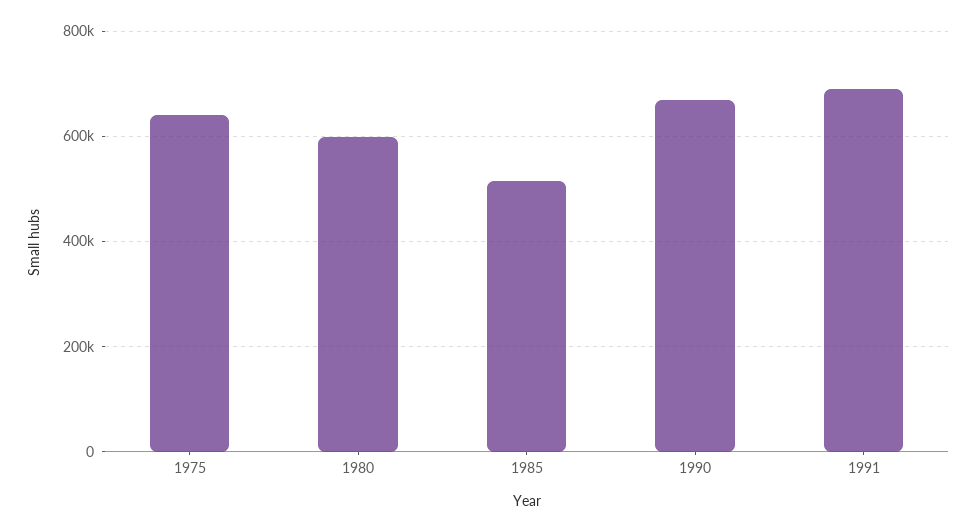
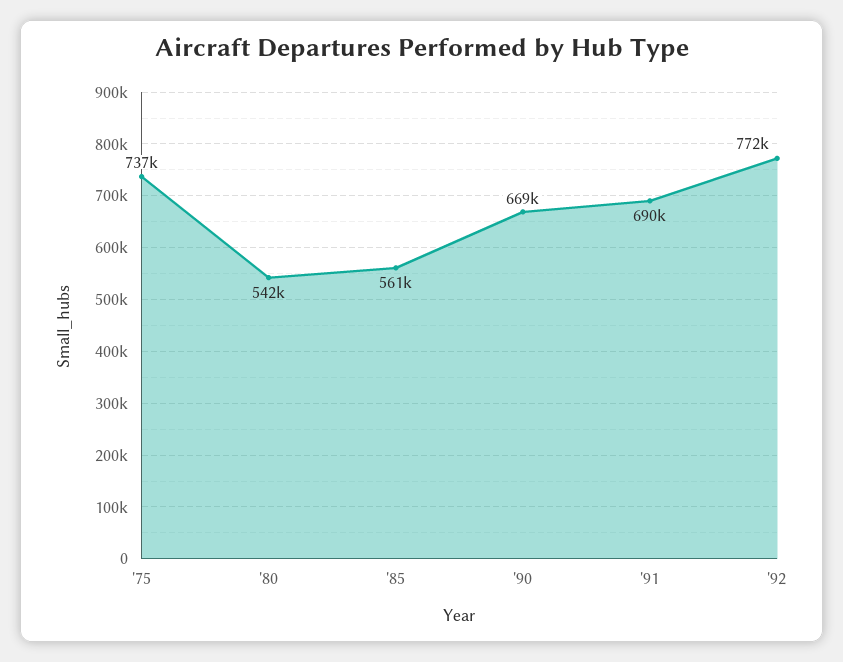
1975: 640000 -> 737000
1980: 600000 -> 542000
1985: 520000 -> 561000
'92: none -> 772000

